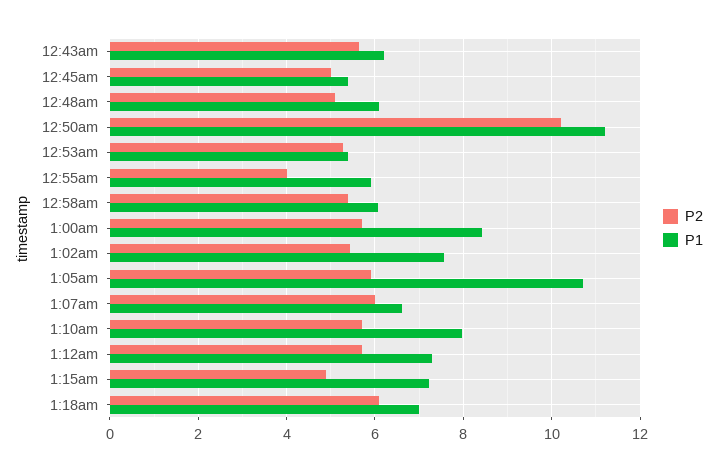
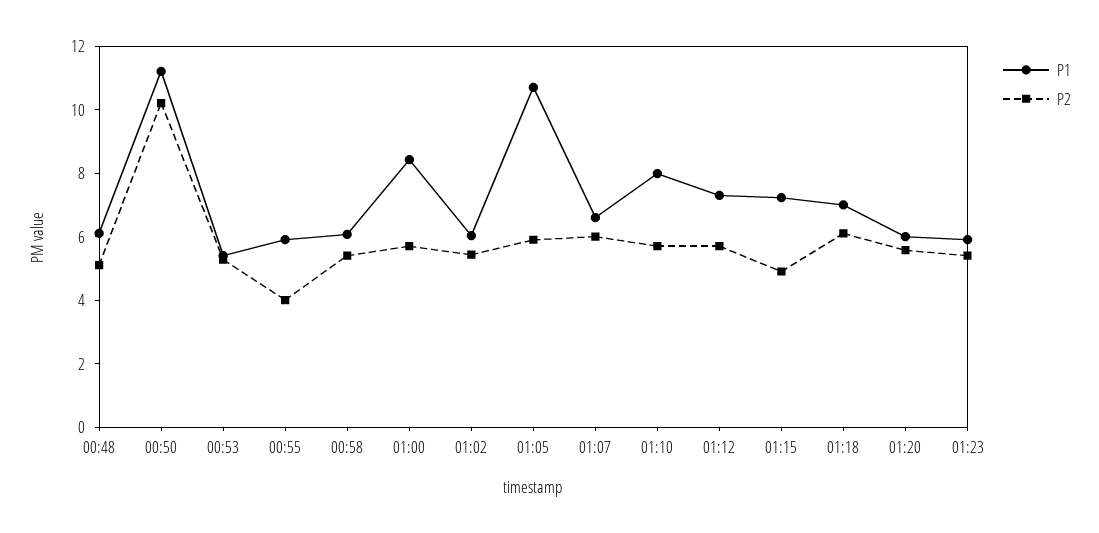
P2, 12:43am: 5.6 -> none
P1, 12:43am: 6.2 -> none
P2, 12:45am: 5 -> none
P1, 12:45am: 5.4 -> none
P1, 1:02am: 7.6 -> 6
P1, 01:20: none -> 6
P2, 01:20: none -> 5.5
P1, 01:23: none -> 6
P2, 01:23: none -> 5.5

